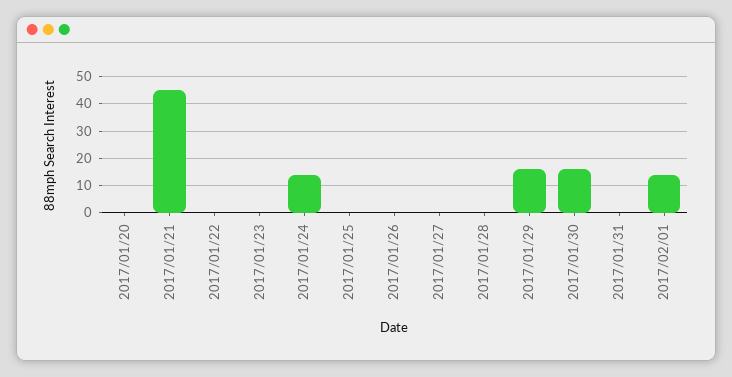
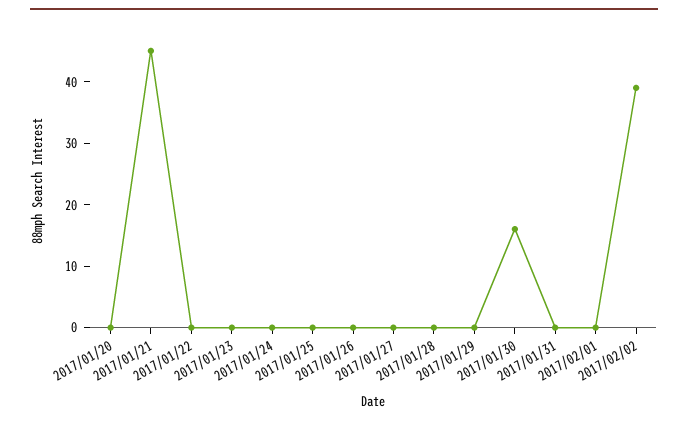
2017/01/24: 15 -> 0
2017/01/29: 15 -> 0
2017/02/01: 15 -> 0
2017/02/02: none -> 40

